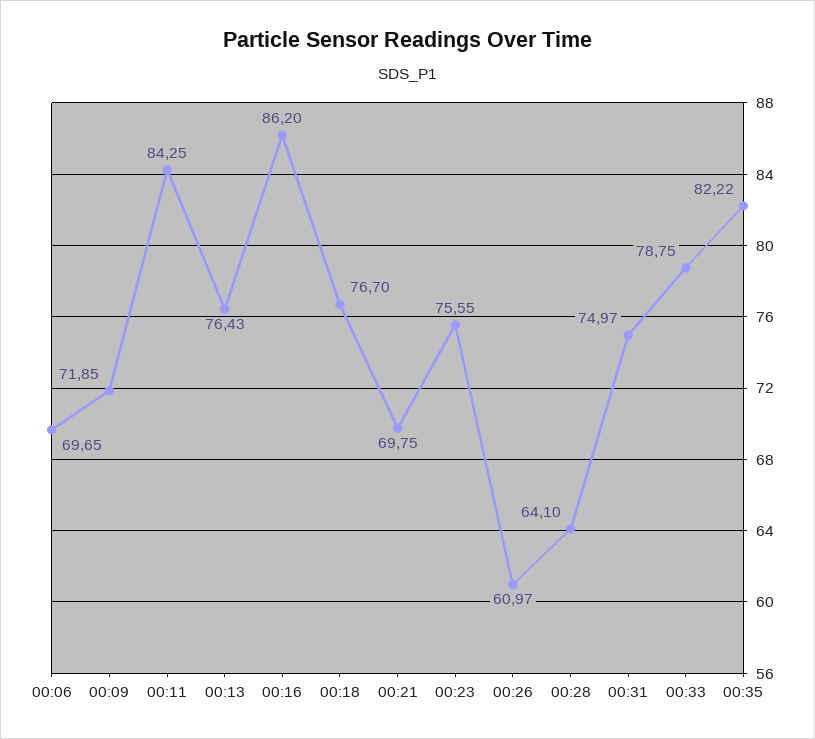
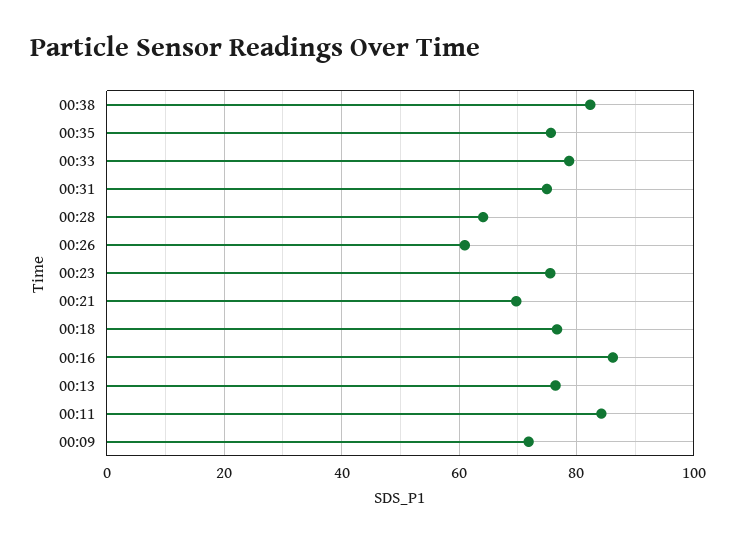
00:06: 69.65 -> none
00:35: 82.22 -> 76
00:38: none -> 82

